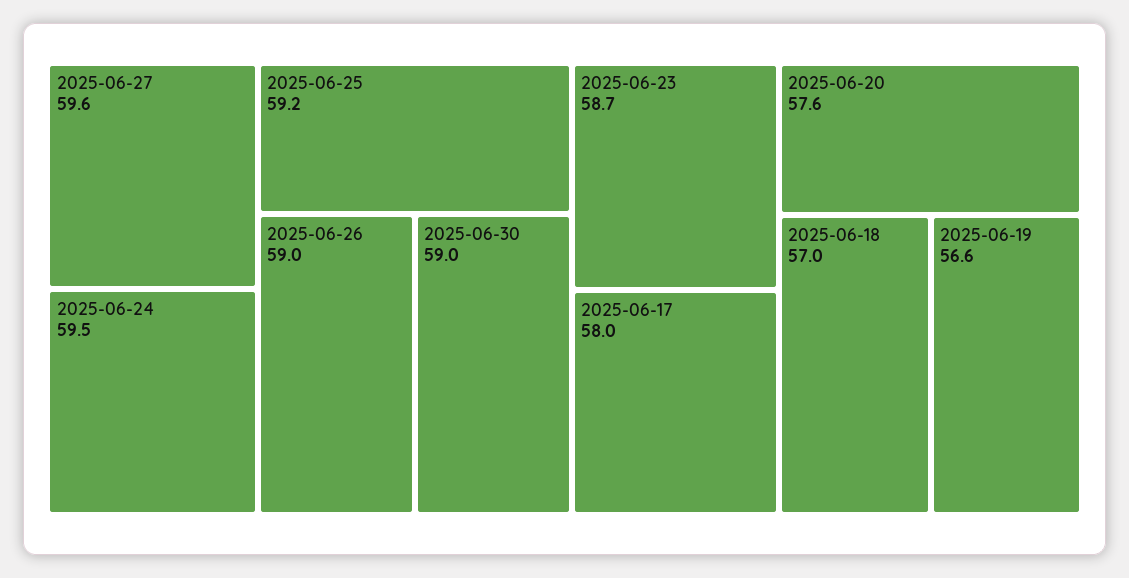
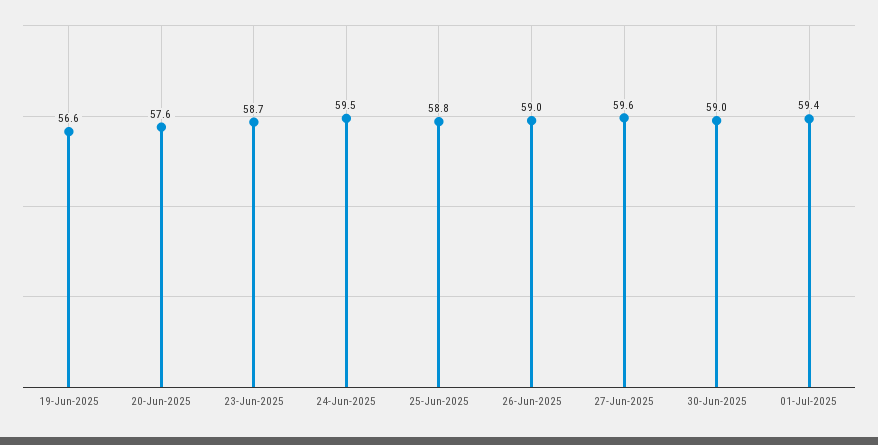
2025-06-25: 59.2 -> 58.8
2025-06-17: 58 -> none
2025-06-18: 57 -> none
01-Jul-2025: none -> 59.4

